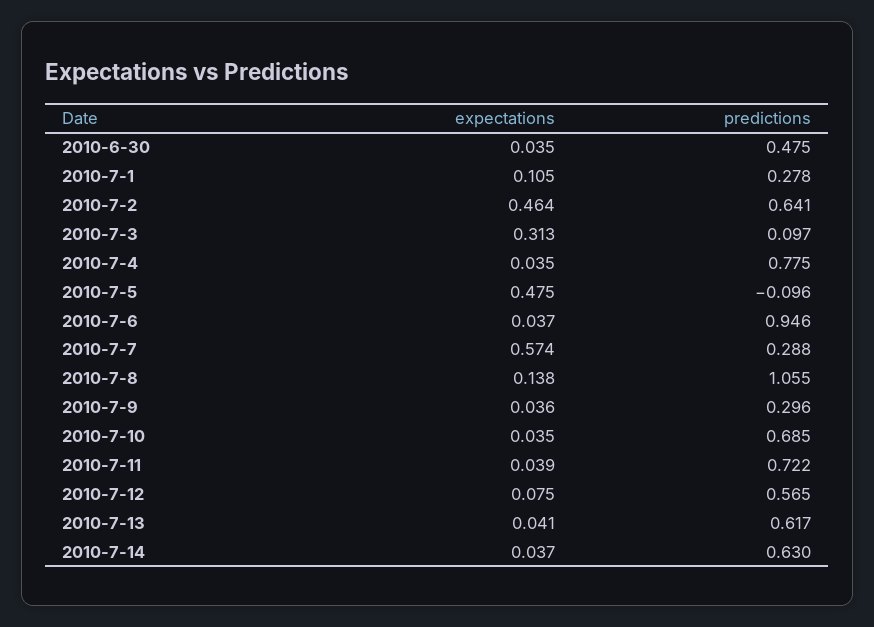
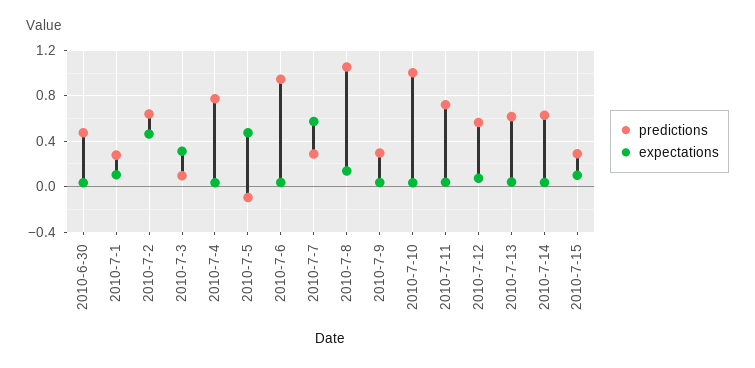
predictions, 2010-7-10: 0.685 -> 1
predictions, 2010-7-15: none -> 0.3
expectations, 2010-7-15: none -> 0.1

